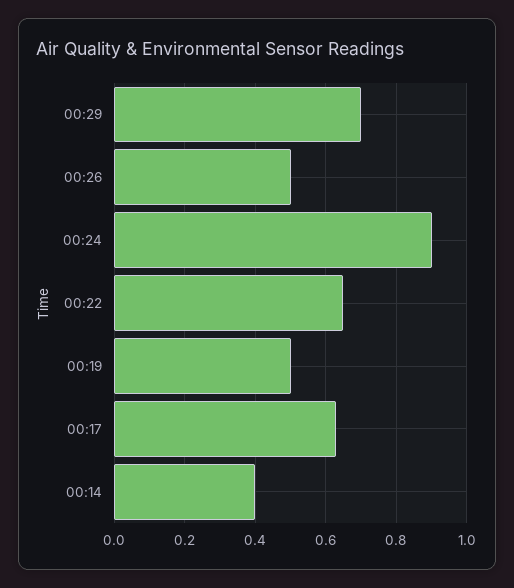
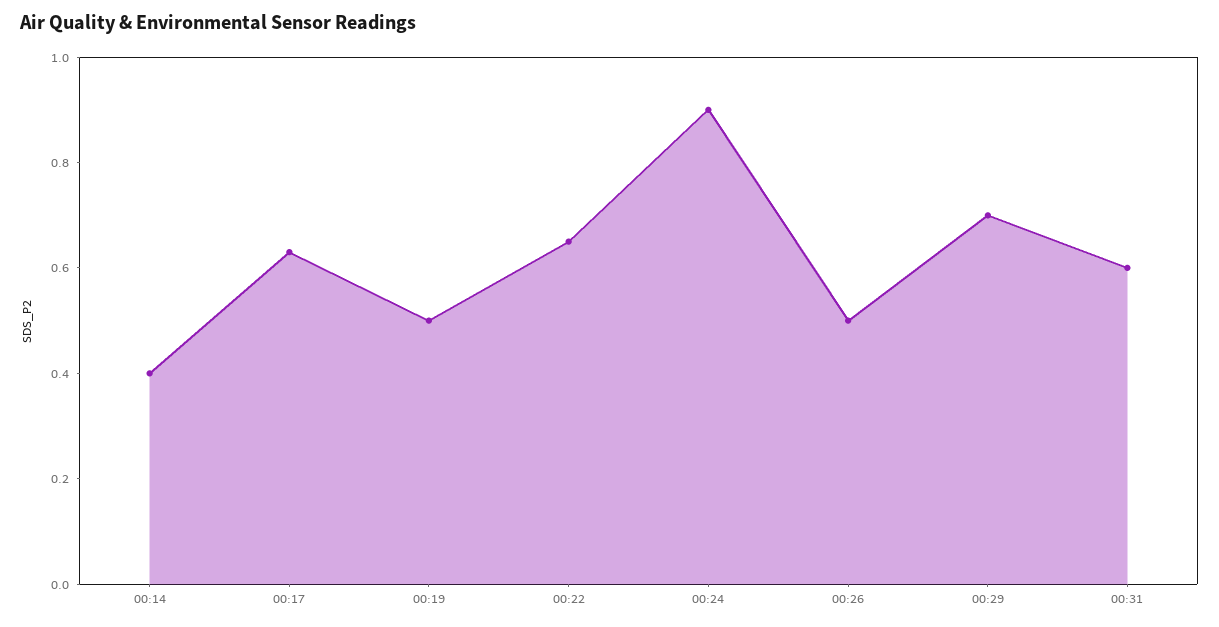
00:31: none -> 0.6

